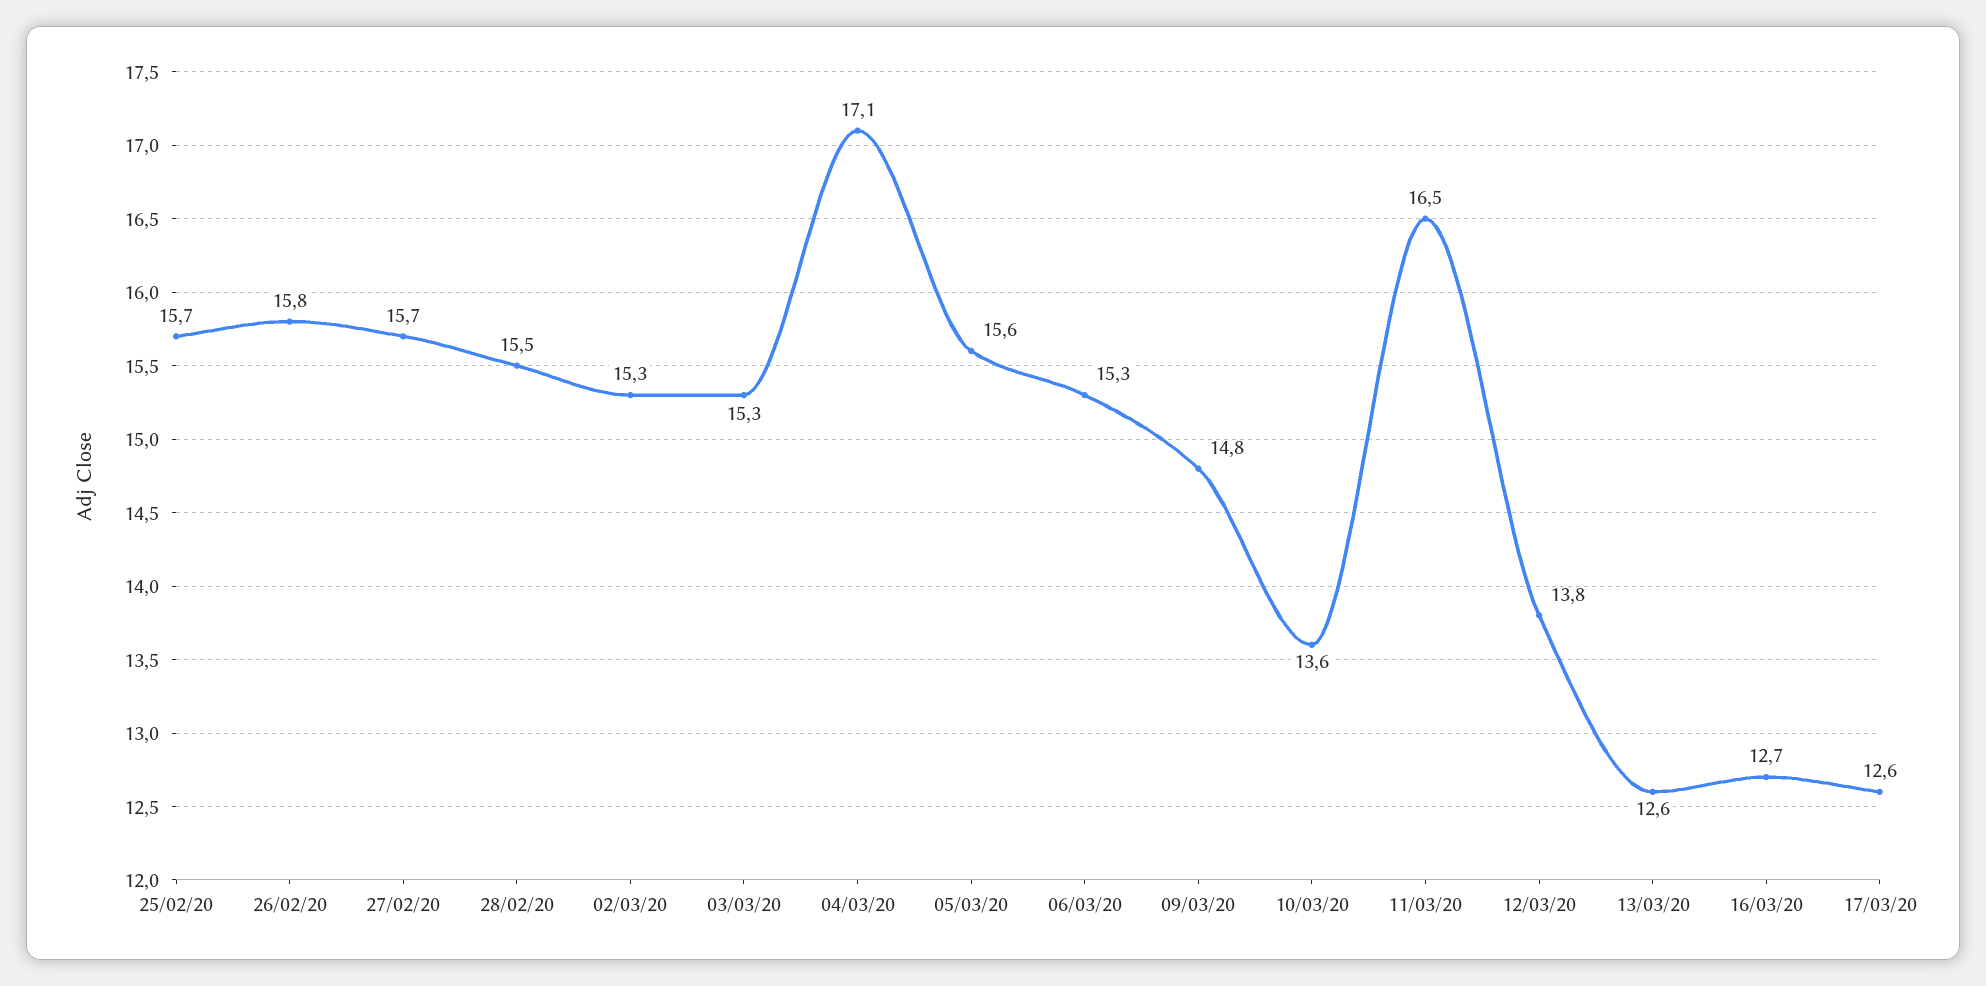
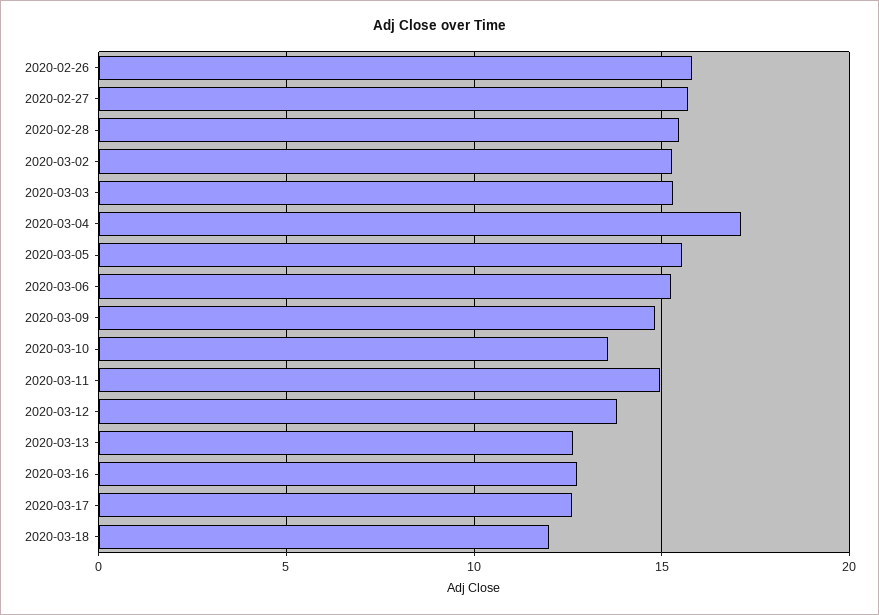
25/02/20: 15.7 -> none
11/03/20: 16.5 -> 15
2020-03-18: none -> 12

